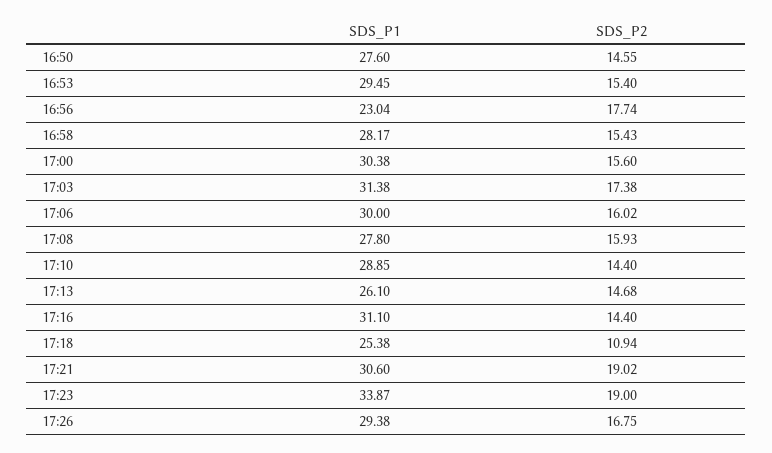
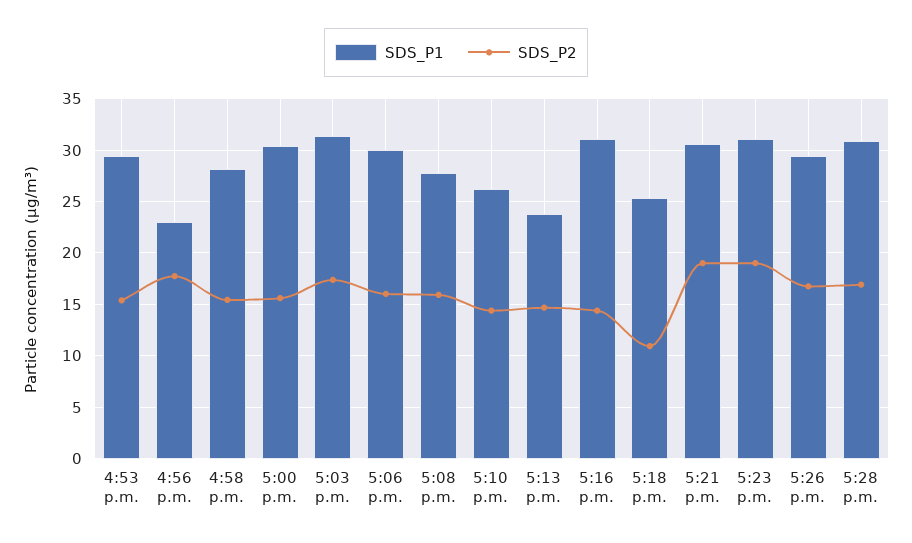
SDS_P1, 16:50: 27.6 -> none
SDS_P2, 16:50: 14.55 -> none
SDS_P1, 17:10: 28.85 -> 26
SDS_P1, 17:13: 26.1 -> 24
SDS_P1, 17:23: 33.87 -> 31
SDS_P1, 5:28 p.m.: none -> 31
SDS_P2, 5:28 p.m.: none -> 17

